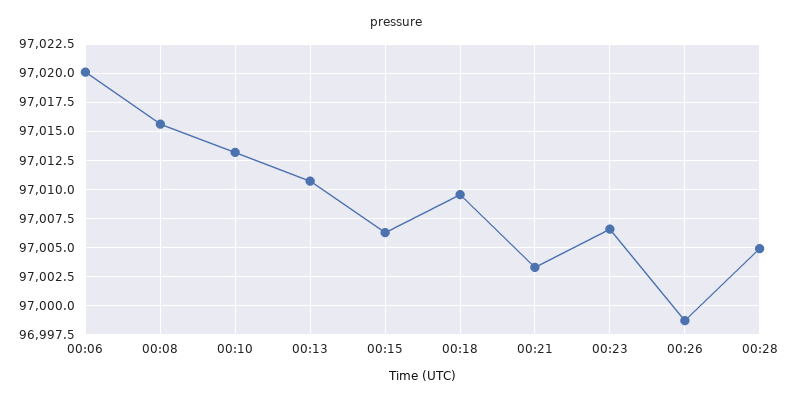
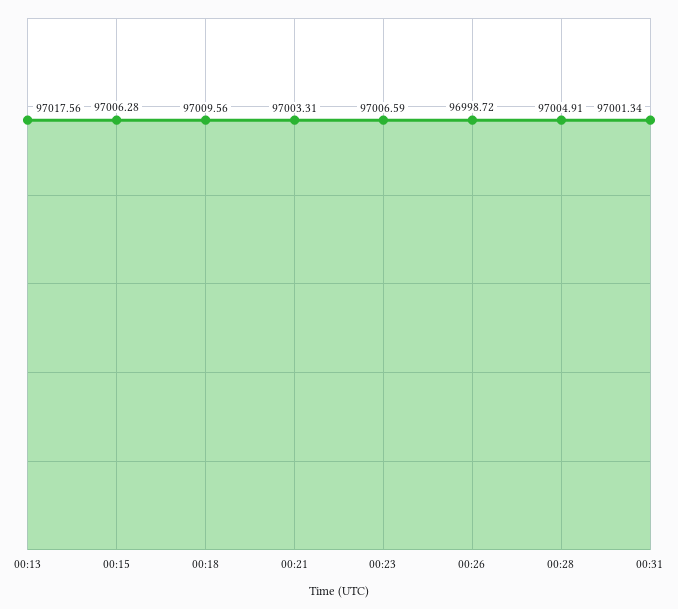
00:06: 97020 -> none
00:08: 97015 -> none
00:10: 97012.5 -> none
00:13: 97010 -> 97017.56
00:31: none -> 97001.34

